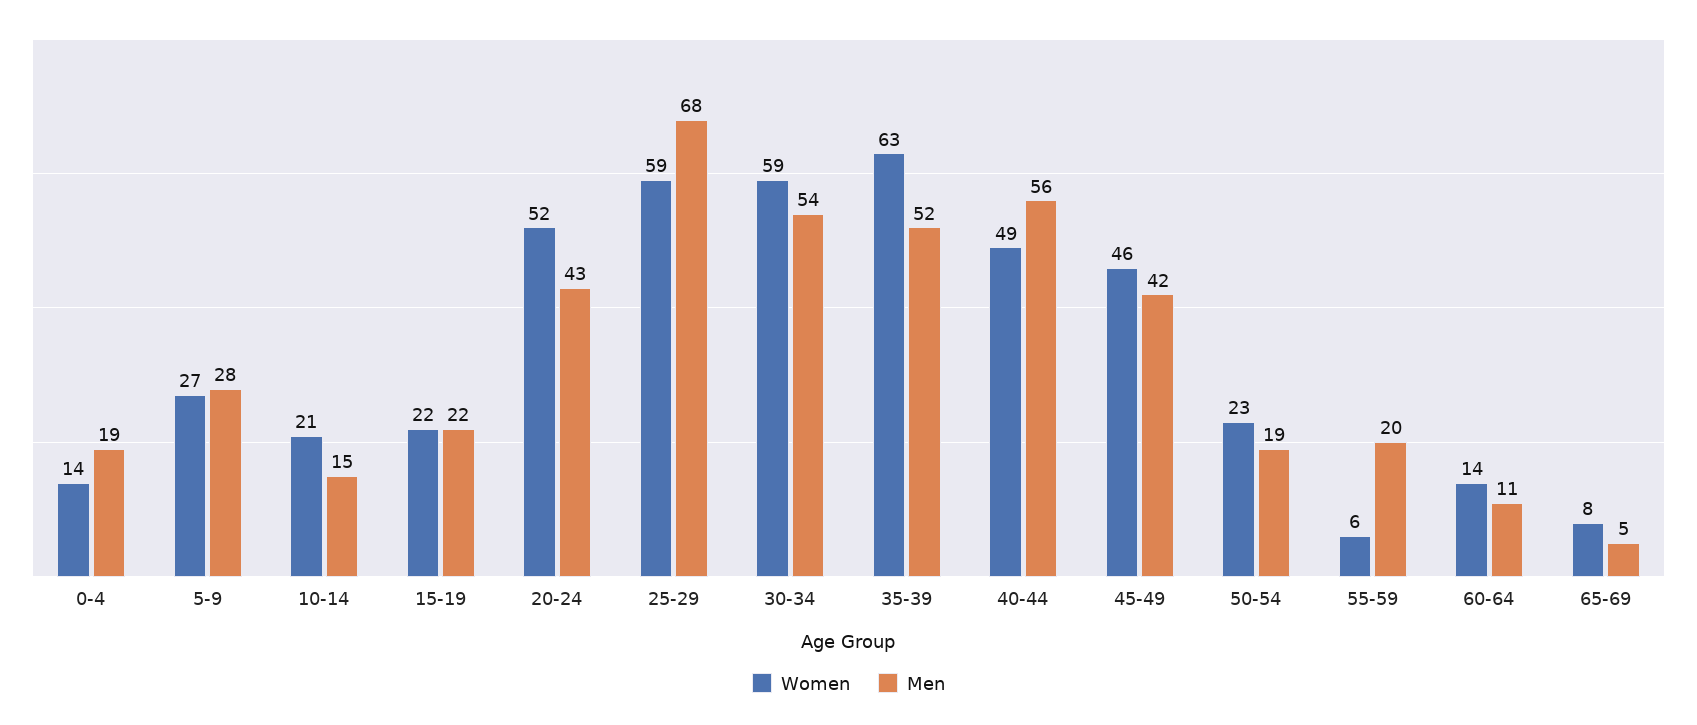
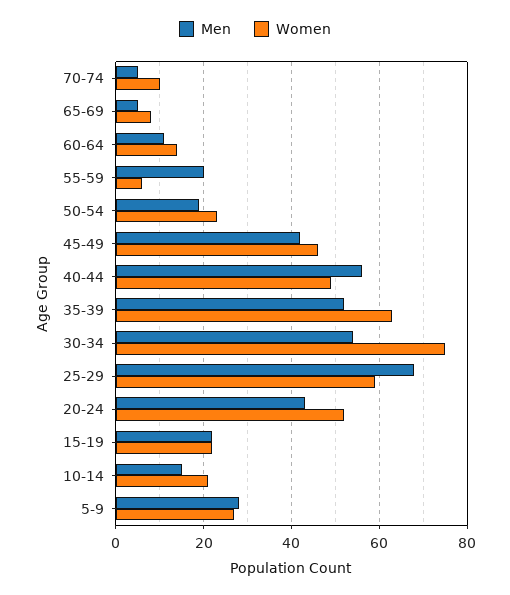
Women, 0-4: 14 -> none
Men, 0-4: 19 -> none
Women, 30-34: 59 -> 75
Men, 70-74: none -> 5
Women, 70-74: none -> 10

